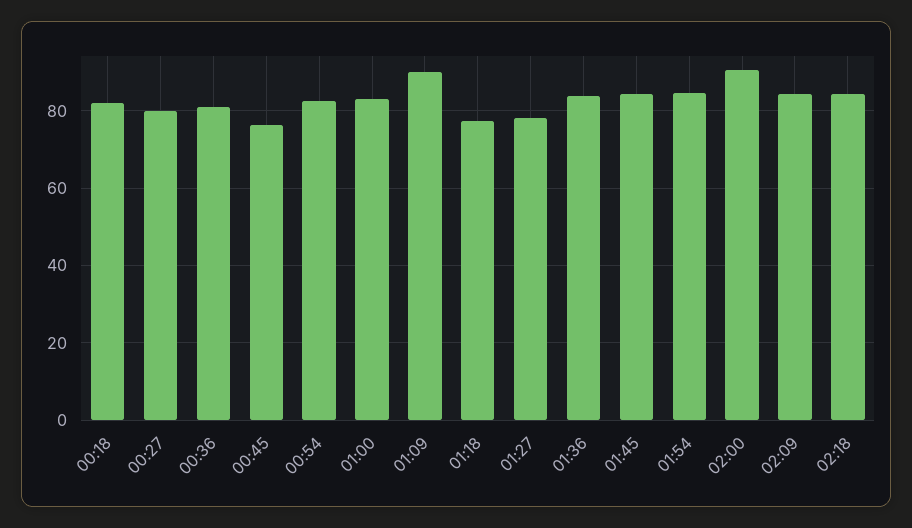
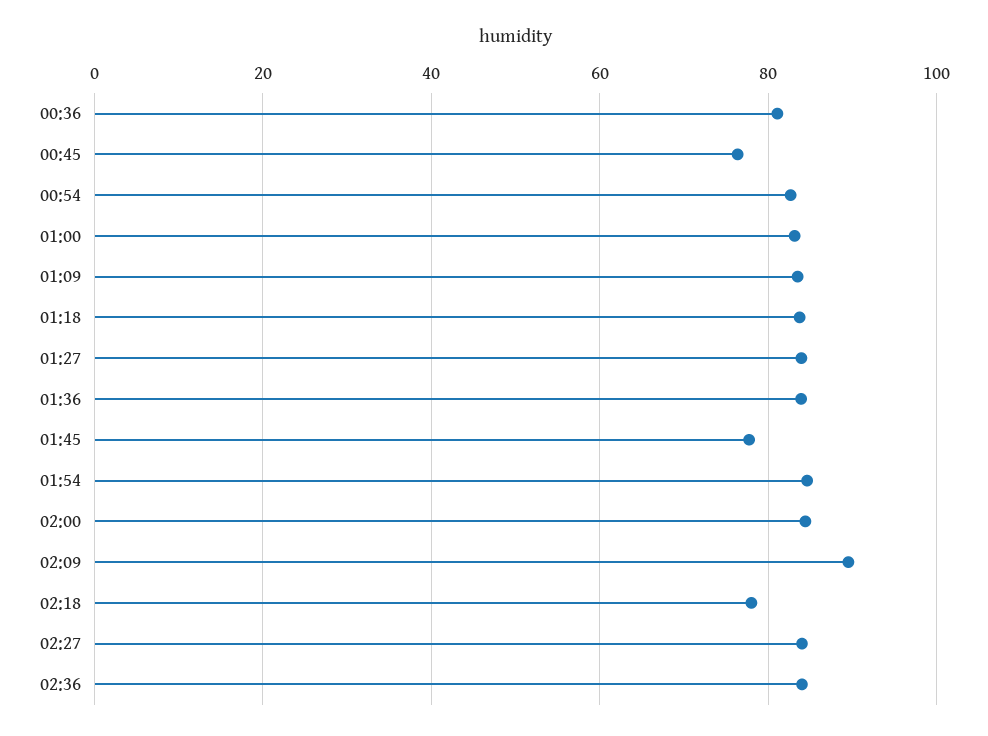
00:18: 82 -> none
00:27: 80 -> none
01:09: 90 -> 84
01:18: 78 -> 84
01:27: 78 -> 84
01:45: 84 -> 78
02:00: 90 -> 84
02:09: 84 -> 90
02:18: 84 -> 78
02:27: none -> 84
02:36: none -> 84

